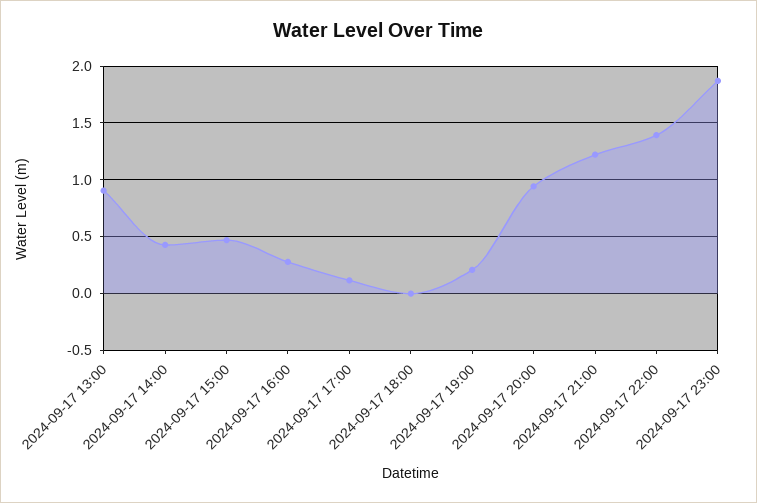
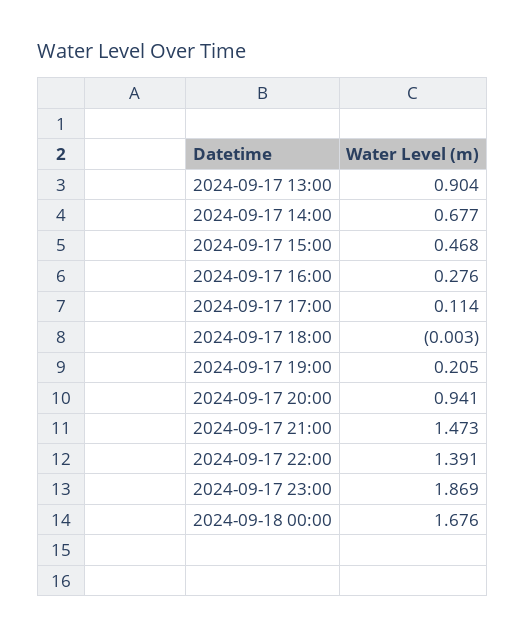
2024-09-17 14:00: 0.4 -> 0.677
2024-09-17 21:00: 1.2 -> 1.473
2024-09-18 00:00: none -> 1.676

